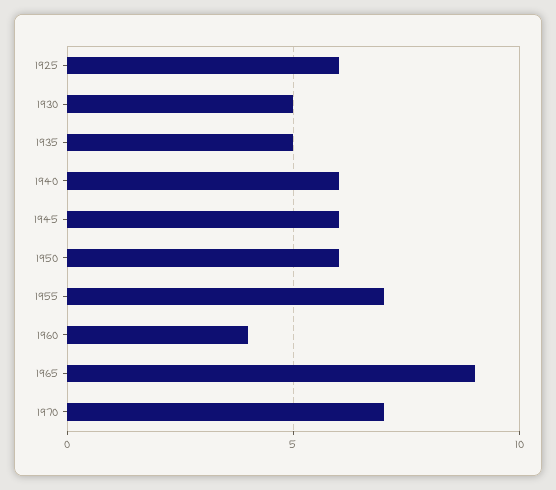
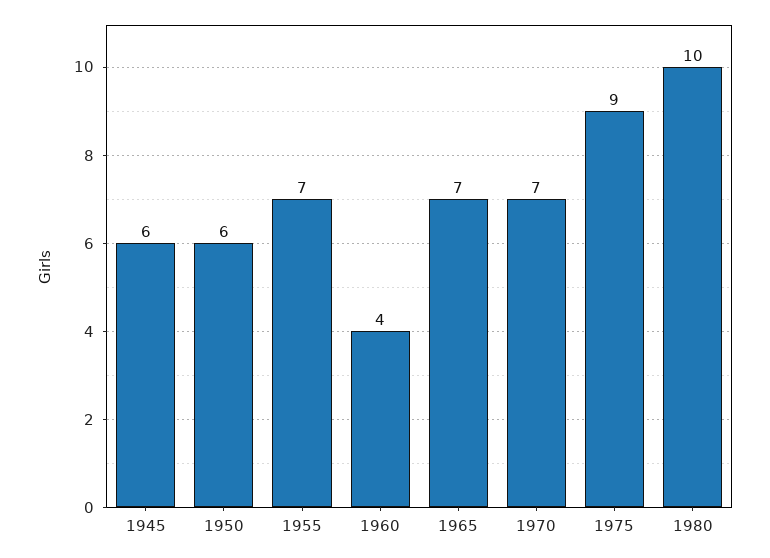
1925: 6 -> none
1930: 5 -> none
1935: 5 -> none
1940: 6 -> none
1965: 9 -> 7
1975: none -> 9
1980: none -> 10

